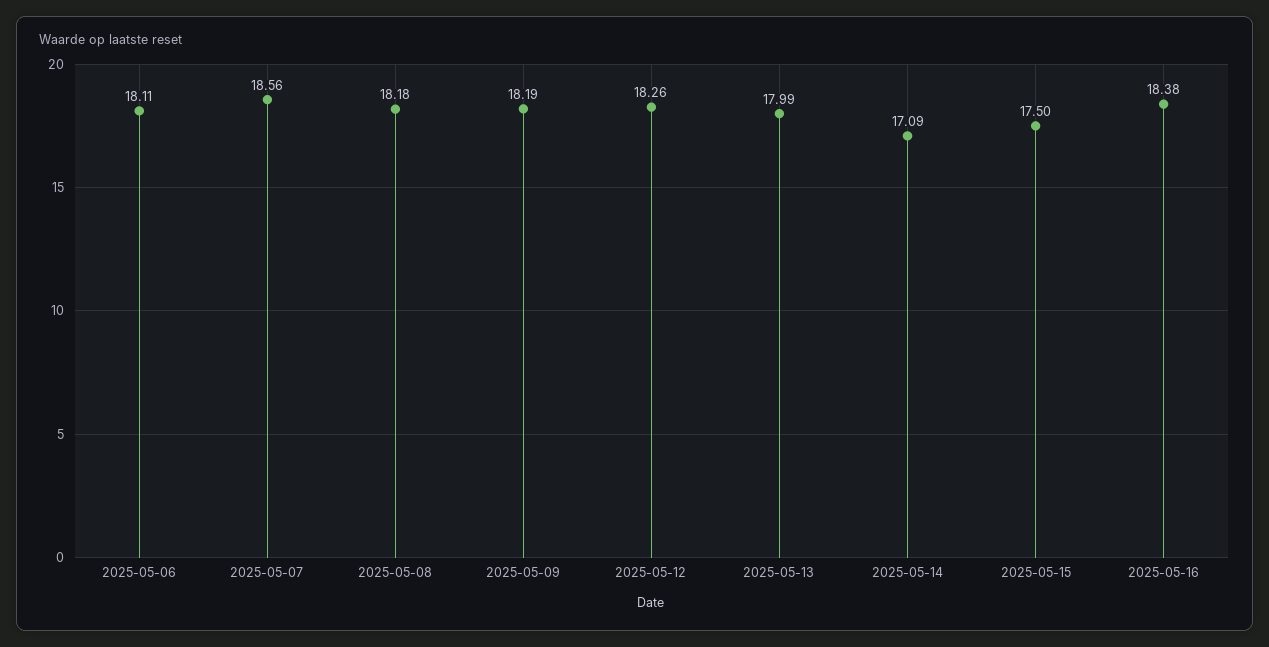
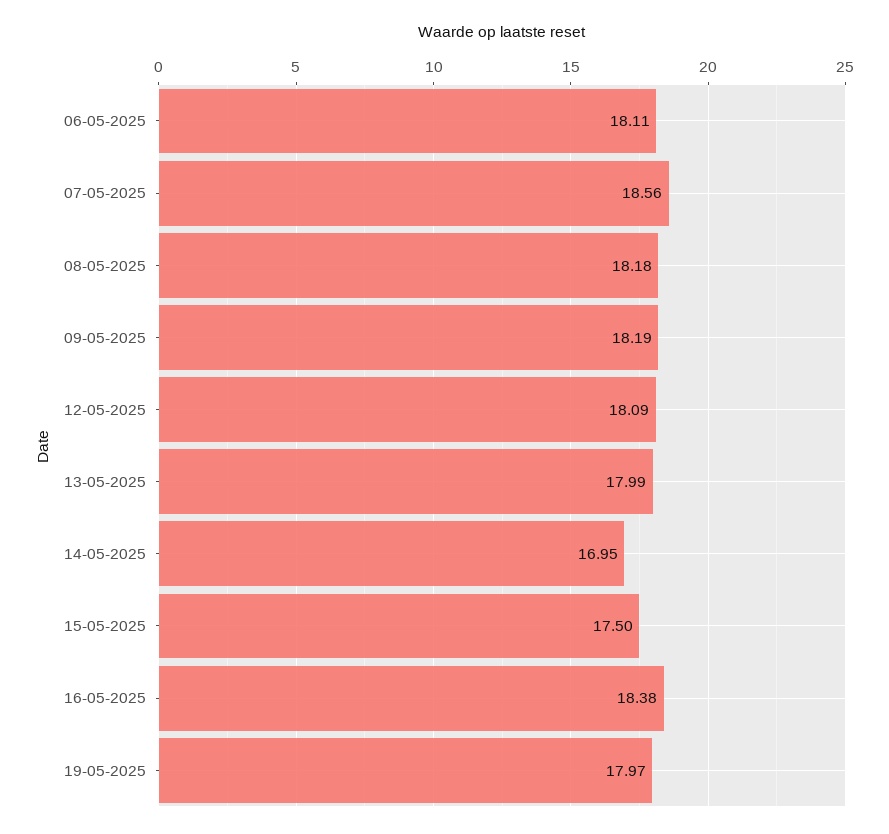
2025-05-12: 18.26 -> 18.09
2025-05-14: 17.09 -> 16.95
19-05-2025: none -> 17.97

